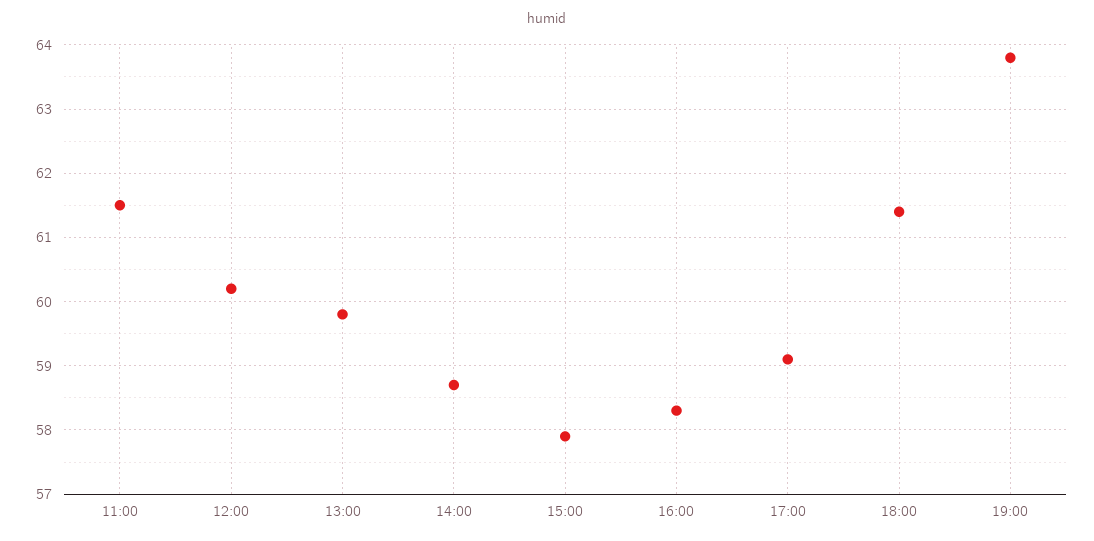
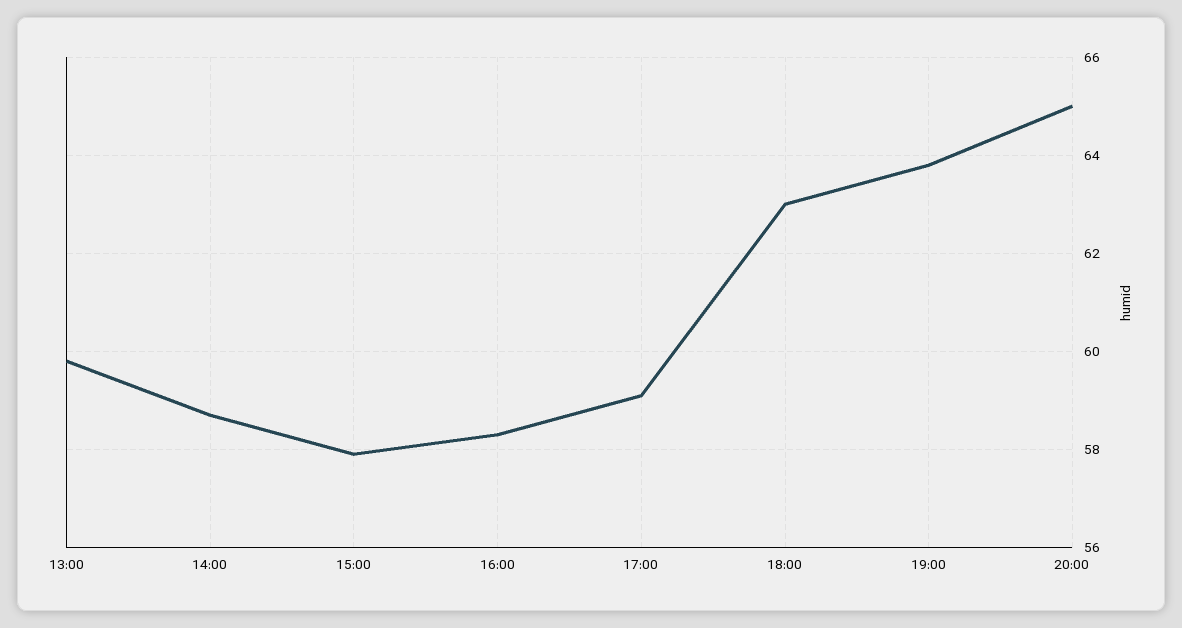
11:00: 61.5 -> none
12:00: 60.2 -> none
18:00: 61.4 -> 63
20:00: none -> 65

